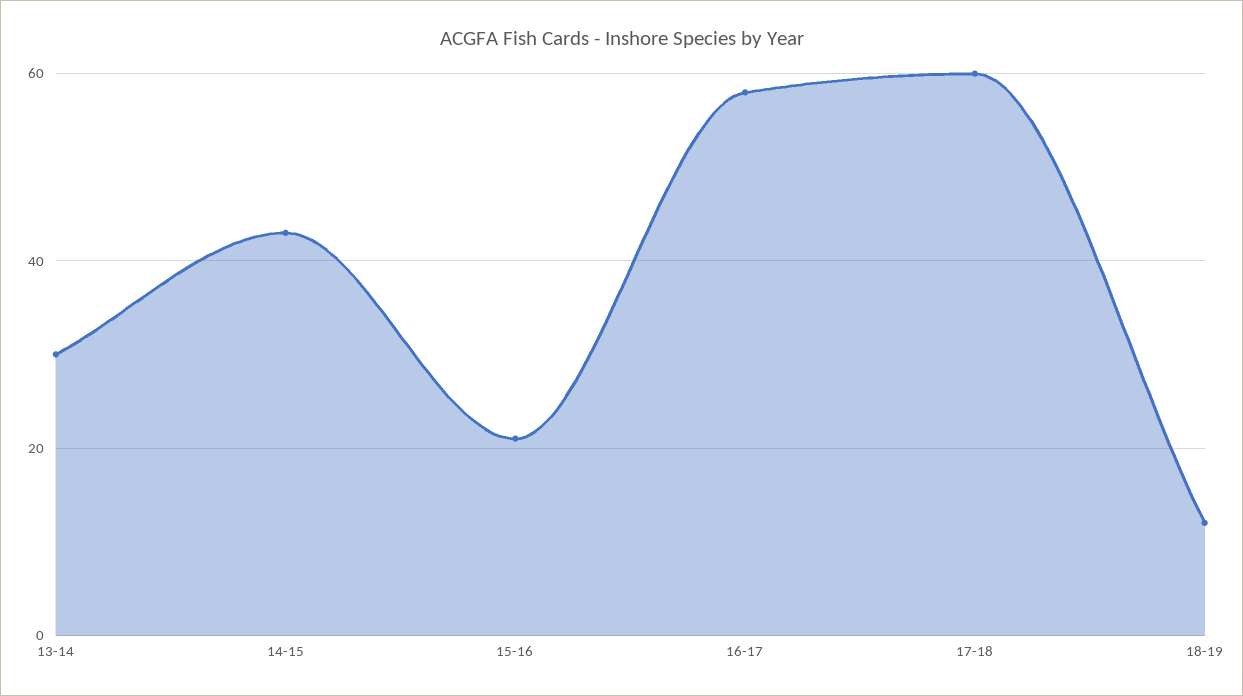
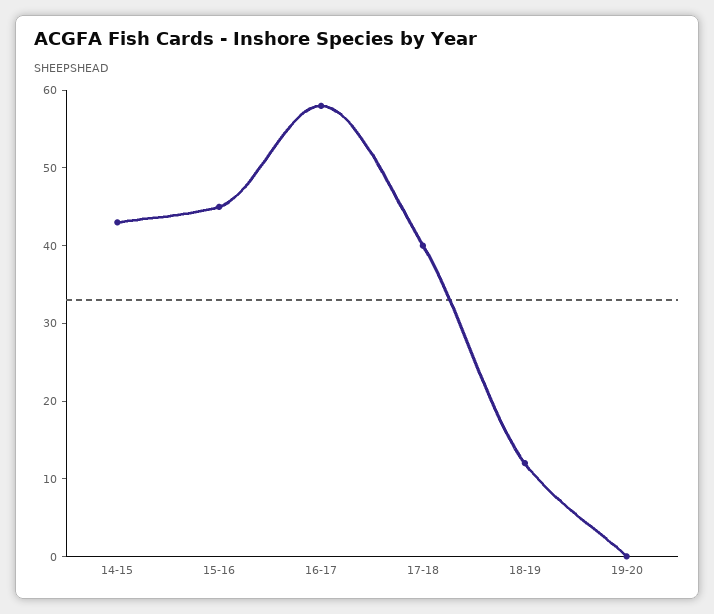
13-14: 30 -> none
15-16: 20 -> 45
17-18: 60 -> 40
19-20: none -> 0

